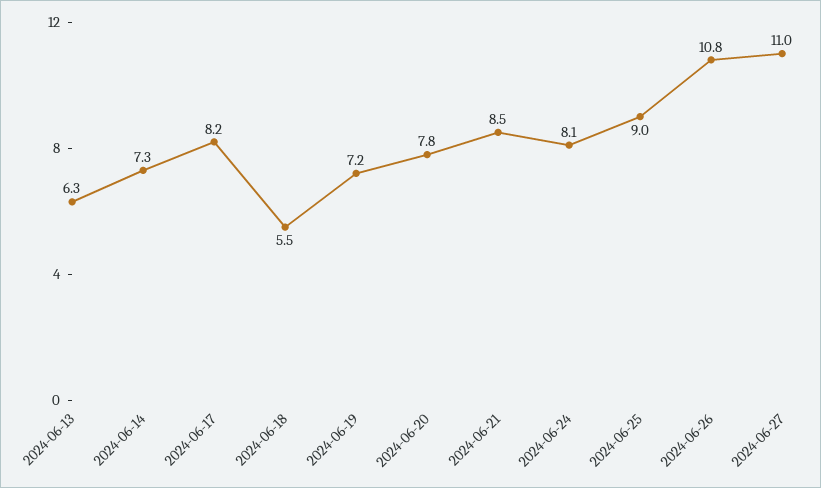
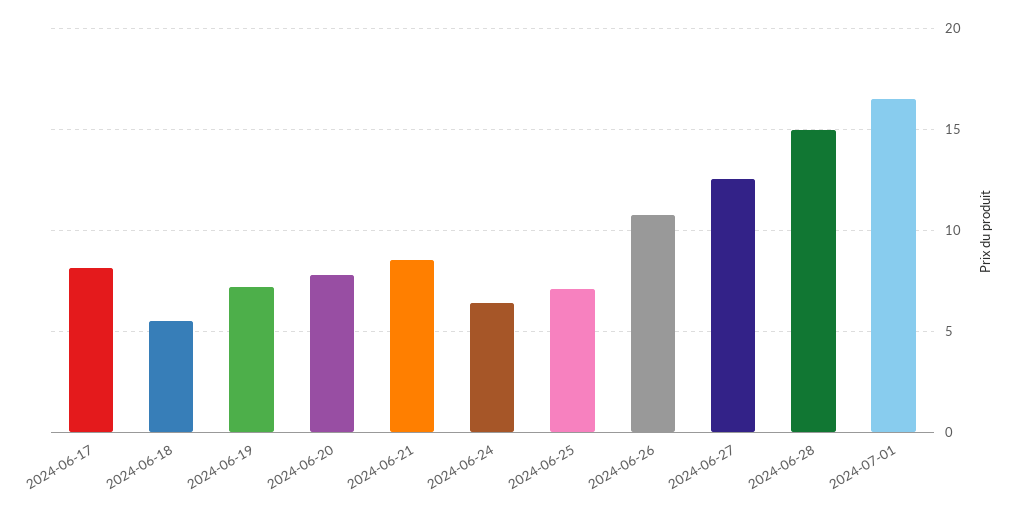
2024-06-13: 6.3 -> none
2024-06-14: 7.3 -> none
2024-06-24: 8.1 -> 6.5
2024-06-25: 9 -> 7
2024-06-27: 11 -> 12.5
2024-06-28: none -> 15
2024-07-01: none -> 16.5

